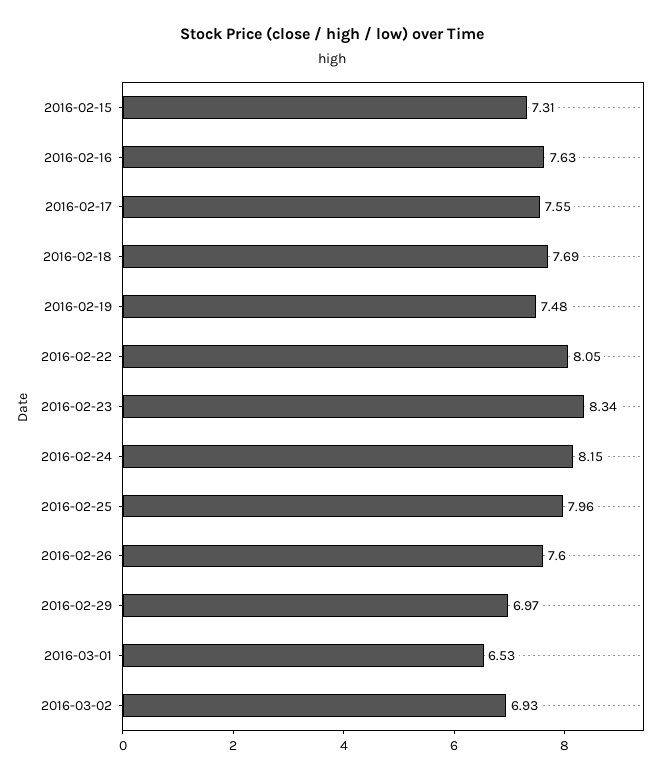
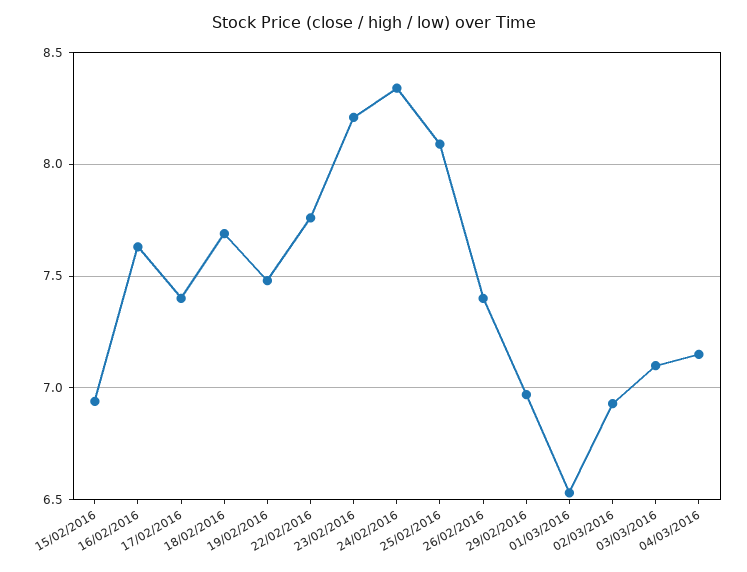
2016-02-15: 7.31 -> 6.95
2016-02-17: 7.55 -> 7.4
2016-02-22: 8.05 -> 7.75
2016-02-23: 8.34 -> 8.2
2016-02-24: 8.15 -> 8.35
2016-02-25: 7.96 -> 8.1
2016-02-26: 7.6 -> 7.4
03/03/2016: none -> 7.1
04/03/2016: none -> 7.15

